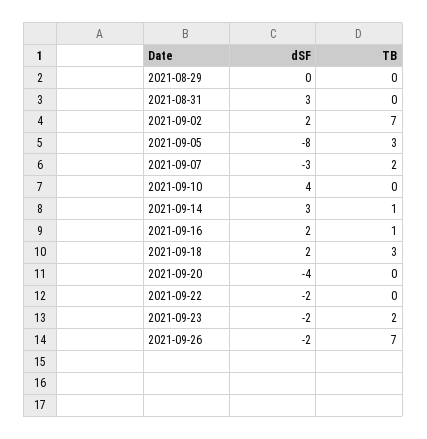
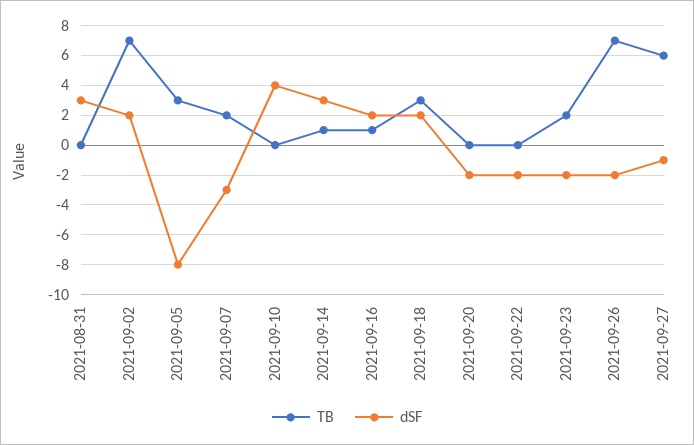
dSF, 2021-08-29: 0 -> none
TB, 2021-08-29: 0 -> none
dSF, 2021-09-20: -4 -> -2
TB, 2021-09-27: none -> 6
dSF, 2021-09-27: none -> -1

